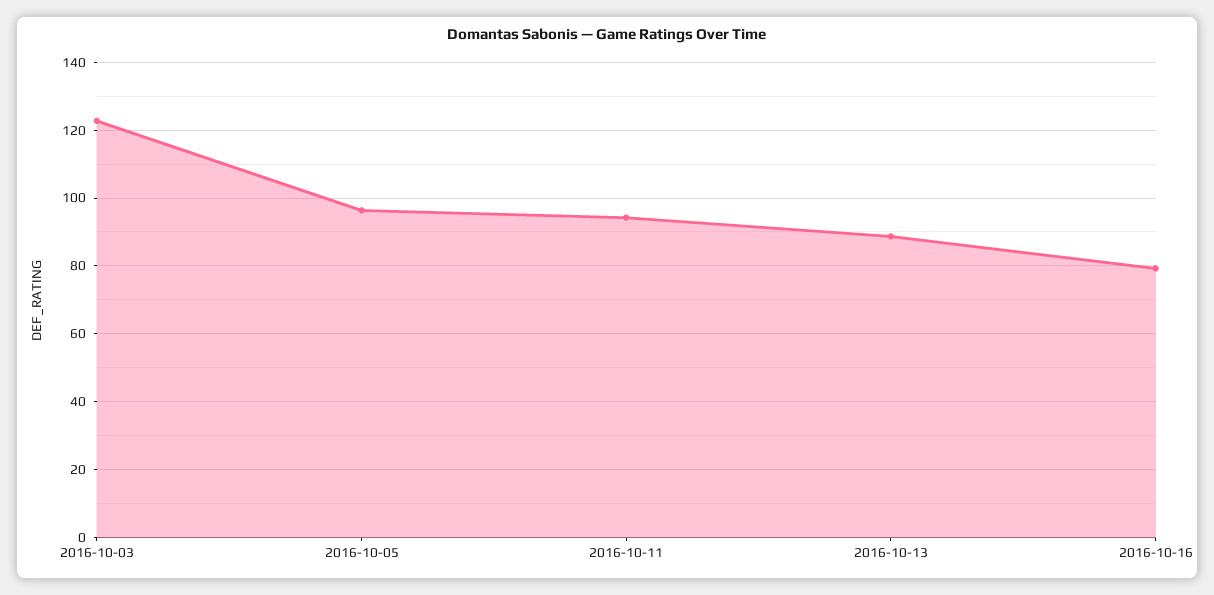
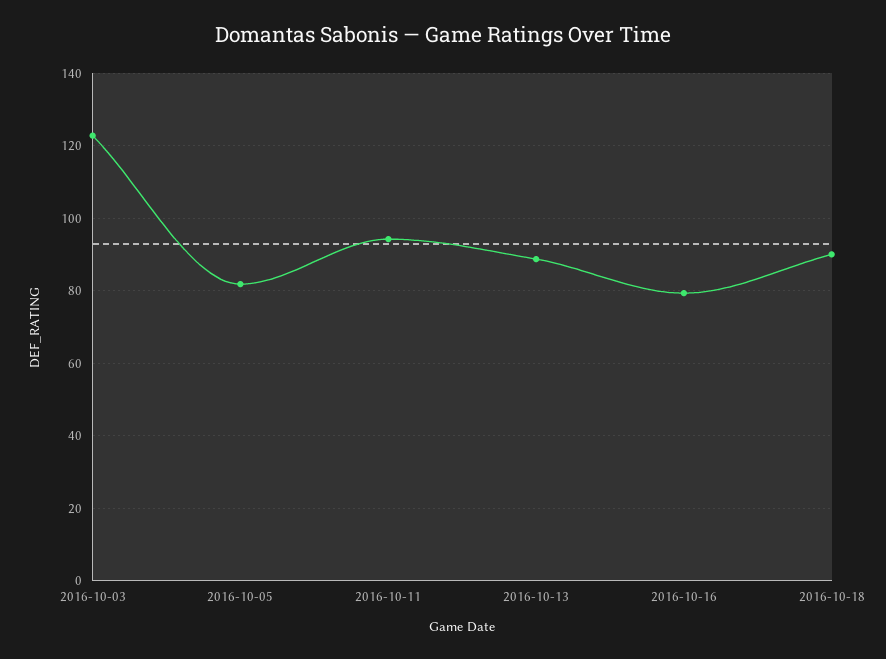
2016-10-05: 96 -> 82
2016-10-18: none -> 90

